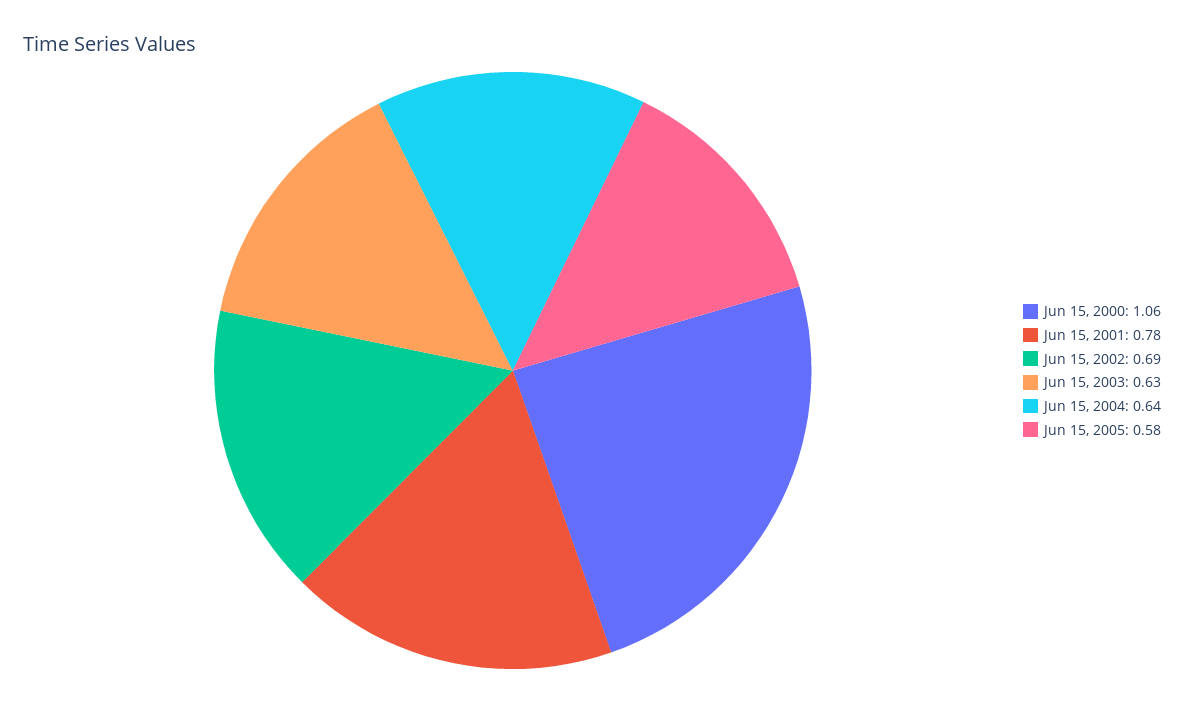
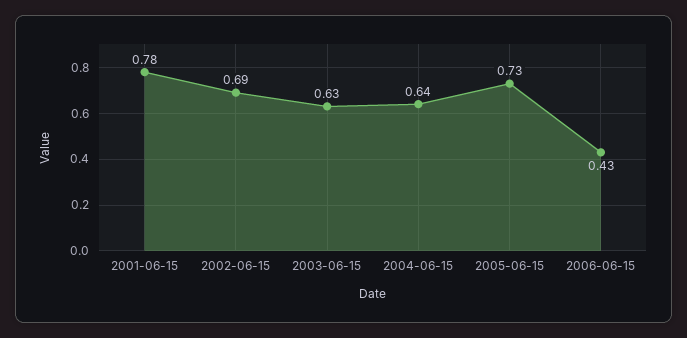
Jun 15, 2000: 1.06 -> none
Jun 15, 2005: 0.58 -> 0.73
2006-06-15: none -> 0.43

